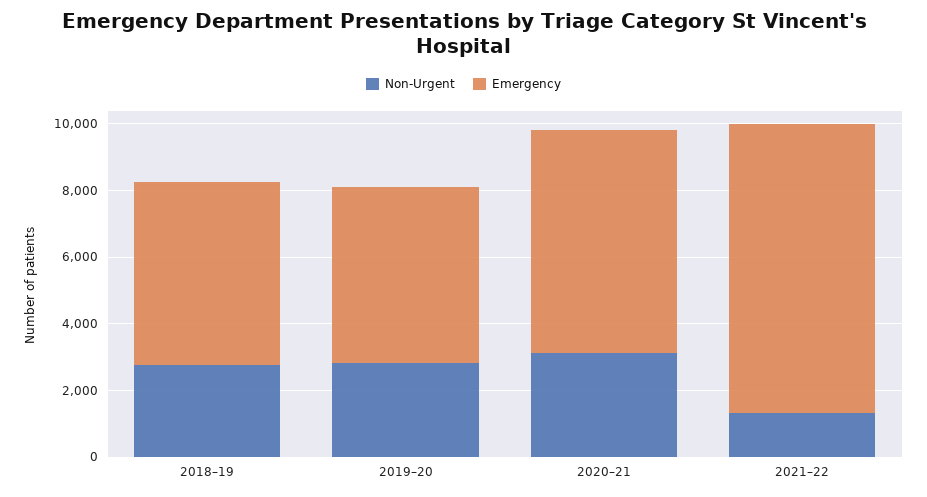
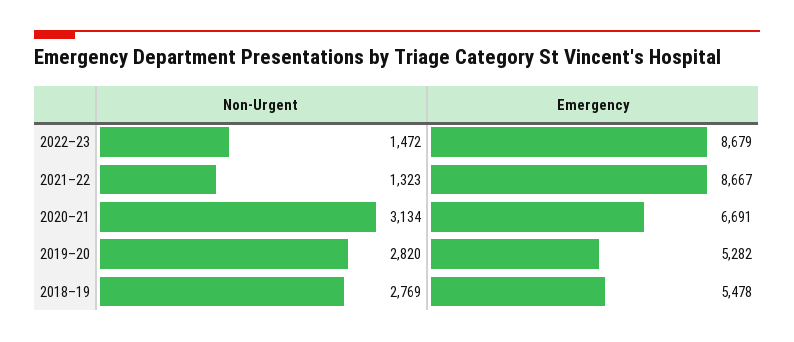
Non-Urgent, 2022–23: none -> 1472
Emergency, 2022–23: none -> 8679

